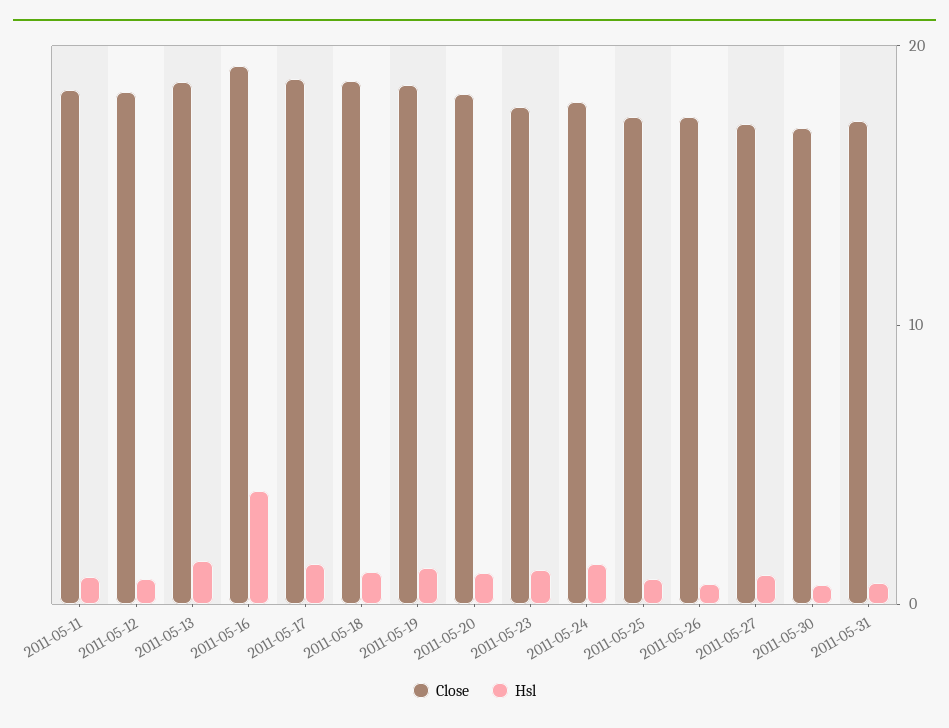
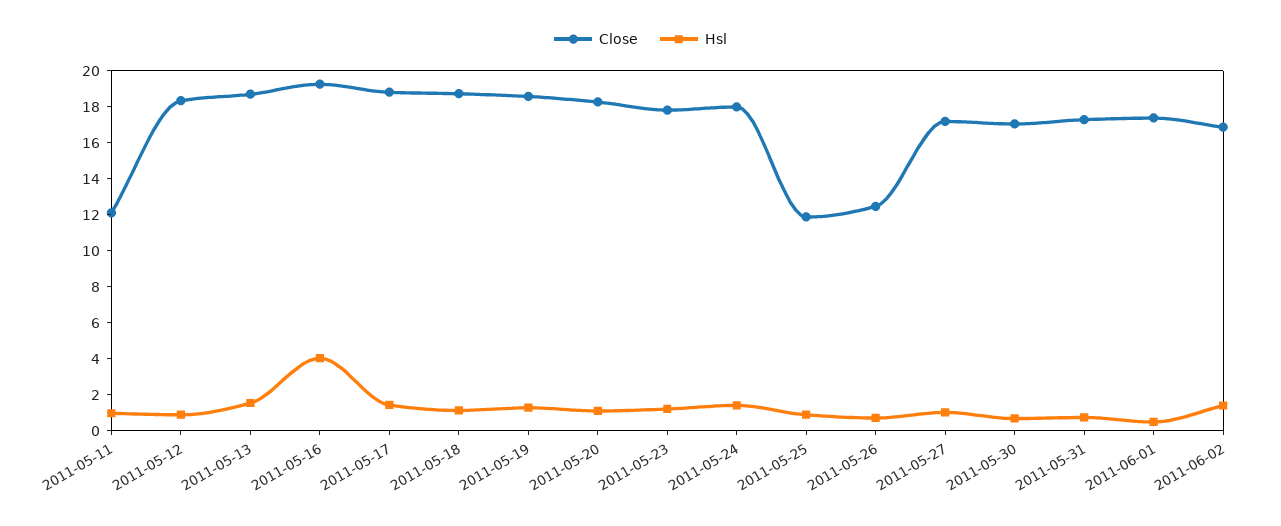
Close, 2011-05-11: 18 -> 12
Close, 2011-05-25: 18 -> 12
Close, 2011-05-26: 18 -> 12.5
Close, 2011-06-01: none -> 17.5
Hsl, 2011-06-01: none -> 0.5
Close, 2011-06-02: none -> 17
Hsl, 2011-06-02: none -> 1.5

